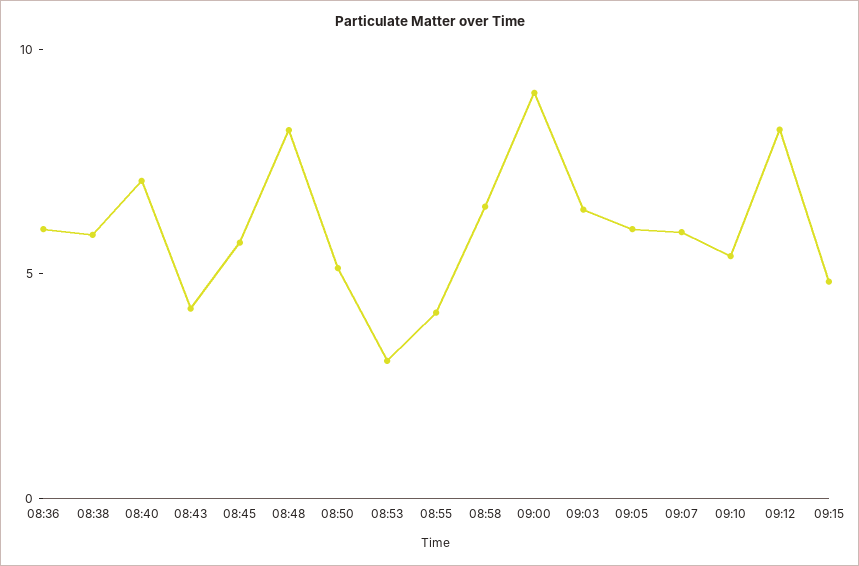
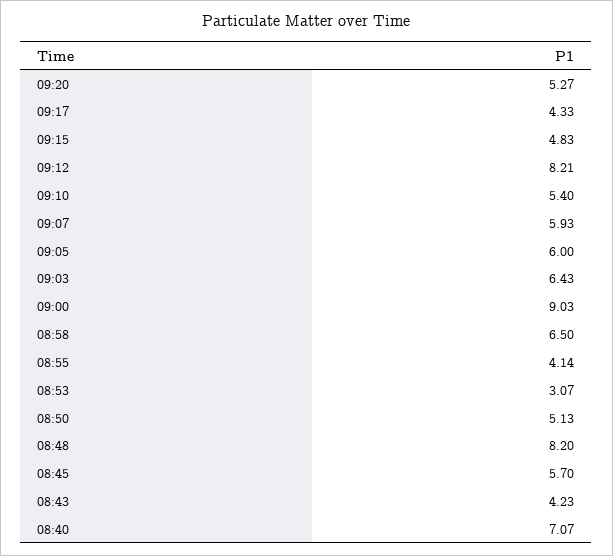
08:36: 6 -> none
08:38: 6 -> none
09:20: none -> 5.27
09:17: none -> 4.33

